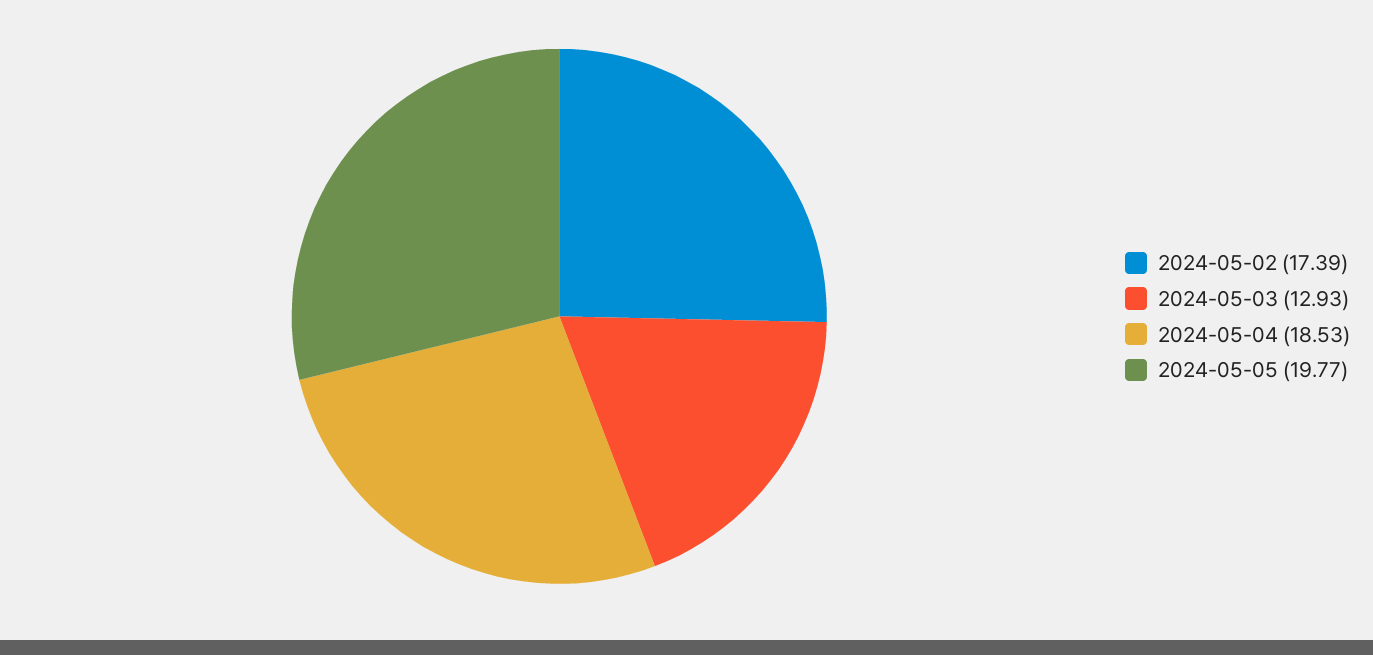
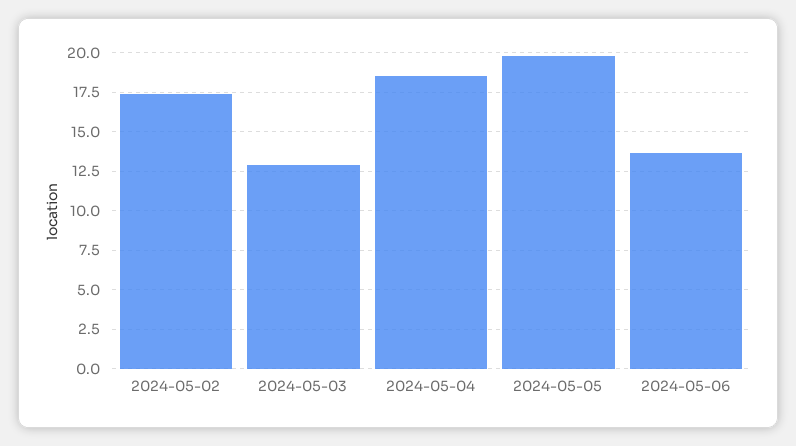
2024-05-06: none -> 13.5

